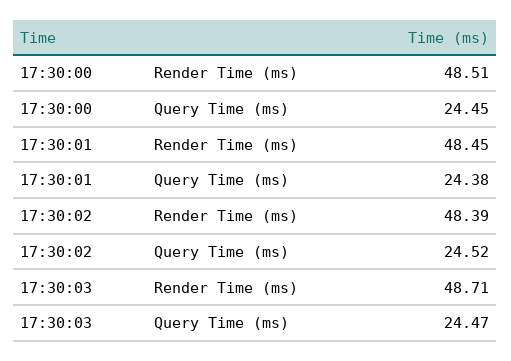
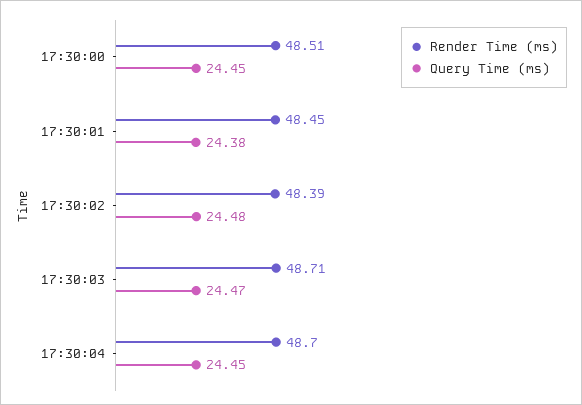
Query Time (ms), 17:30:02: 24.52 -> 24.48
Render Time (ms), 17:30:04: none -> 48.7
Query Time (ms), 17:30:04: none -> 24.45

